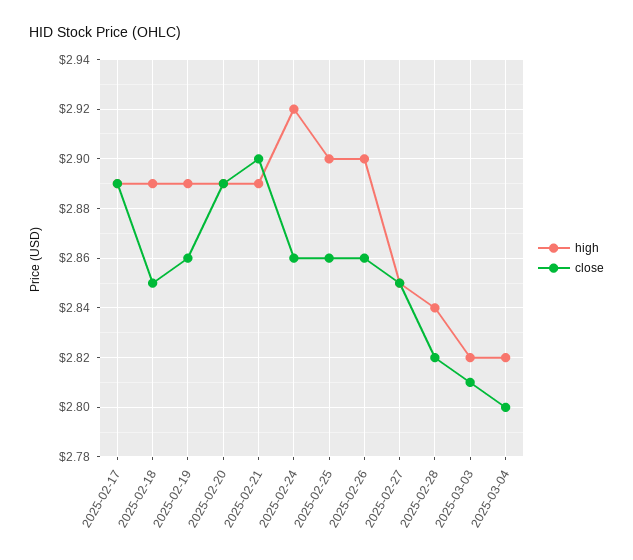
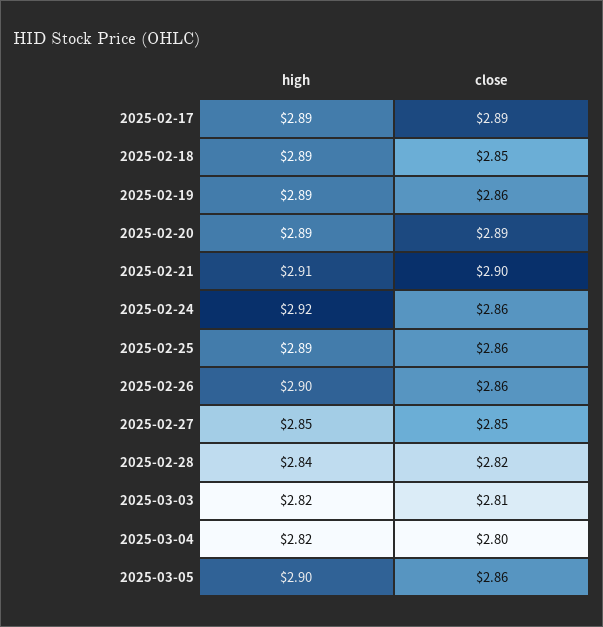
high, 2025-02-21: 2.89 -> 2.91
high, 2025-02-25: 2.9 -> 2.89
high, 2025-03-05: none -> 2.9
close, 2025-03-05: none -> 2.86

